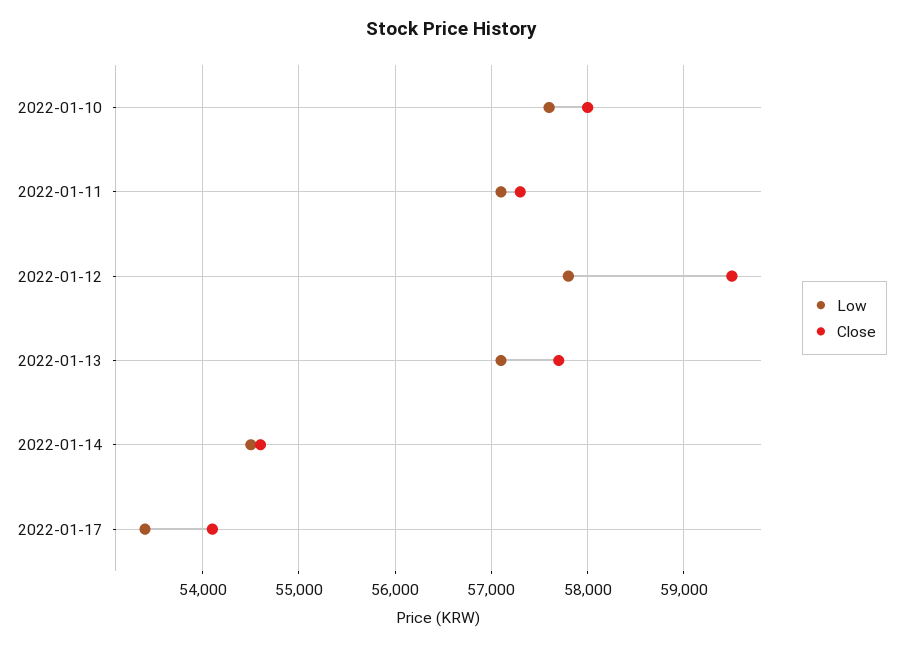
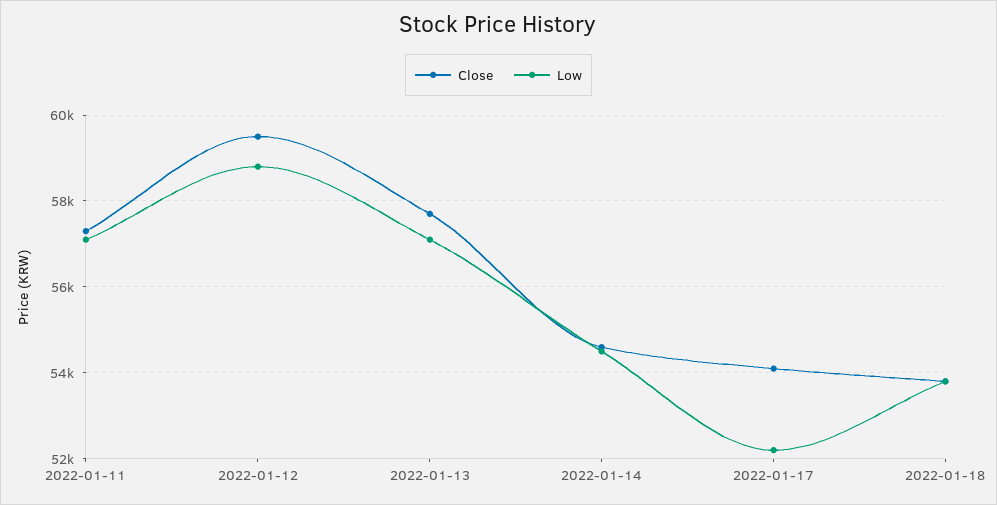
Low, 2022-01-10: 57600 -> none
Close, 2022-01-10: 58000 -> none
Low, 2022-01-12: 57800 -> 58800
Low, 2022-01-17: 53400 -> 52200
Close, 2022-01-18: none -> 53800
Low, 2022-01-18: none -> 53800

